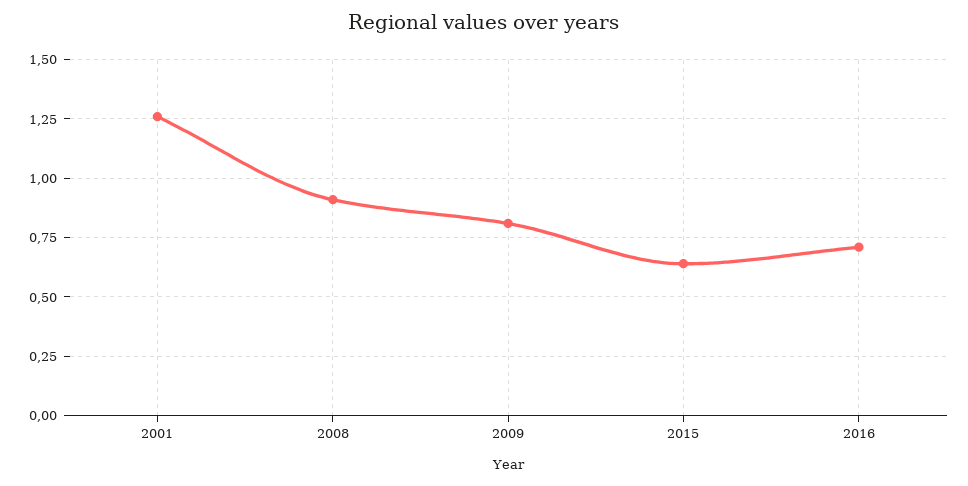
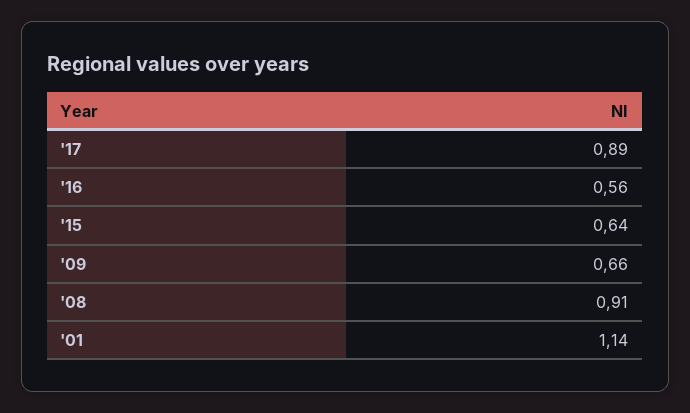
2001: 1.25 -> 1.14
2009: 0.8 -> 0.66
2016: 0.7 -> 0.56
'17: none -> 0.89

